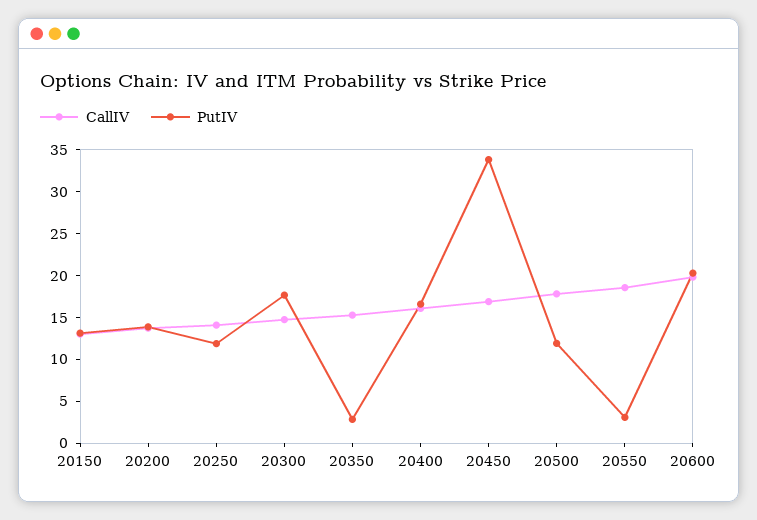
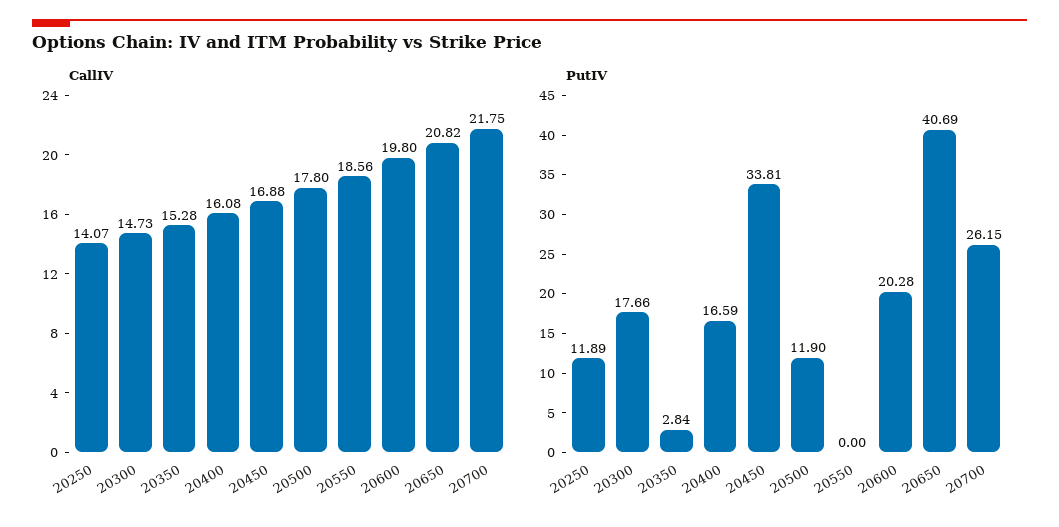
CallIV, 20150: 13 -> none
PutIV, 20150: 13 -> none
CallIV, 20200: 14 -> none
PutIV, 20200: 14 -> none
PutIV, 20550: 3 -> 0
CallIV, 20650: none -> 20.82
CallIV, 20700: none -> 21.75
PutIV, 20650: none -> 40.69
PutIV, 20700: none -> 26.15

